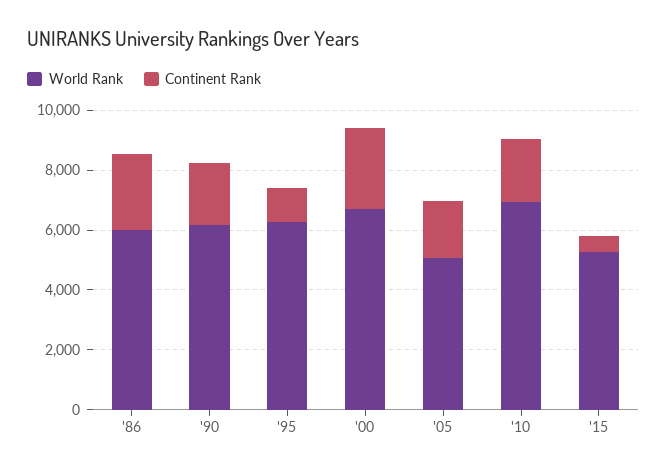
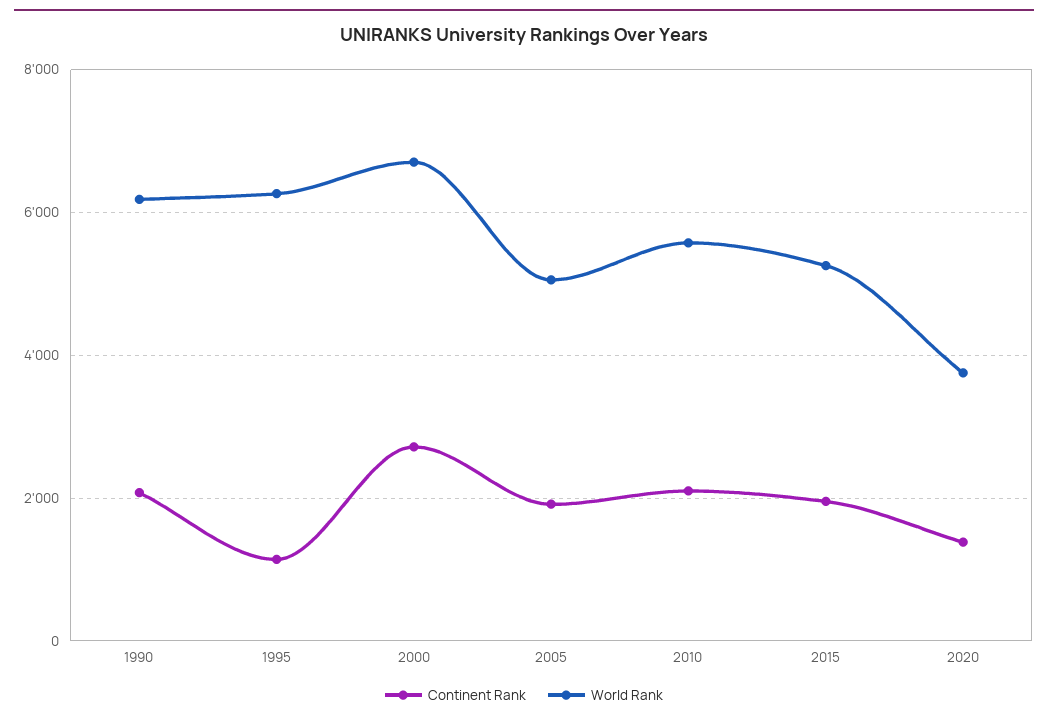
World Rank, '86: 6000 -> none
Continent Rank, '86: 2500 -> none
World Rank, '10: 7000 -> 5600
Continent Rank, '15: 500 -> 2000
Continent Rank, 2020: none -> 1400
World Rank, 2020: none -> 3800

